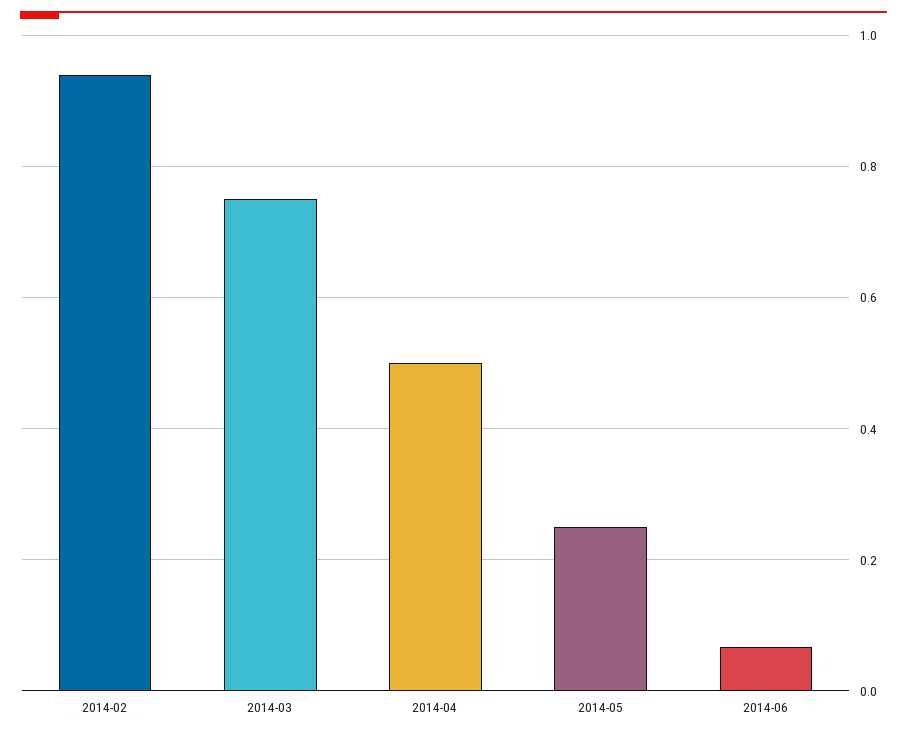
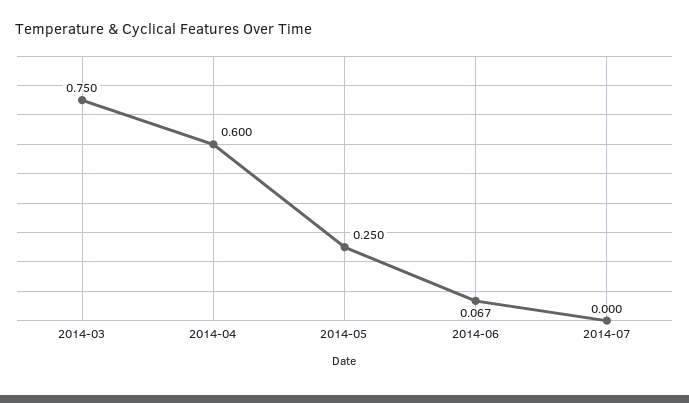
2014-02: 0.94 -> none
2014-04: 0.5 -> 0.6
2014-07: none -> 0

